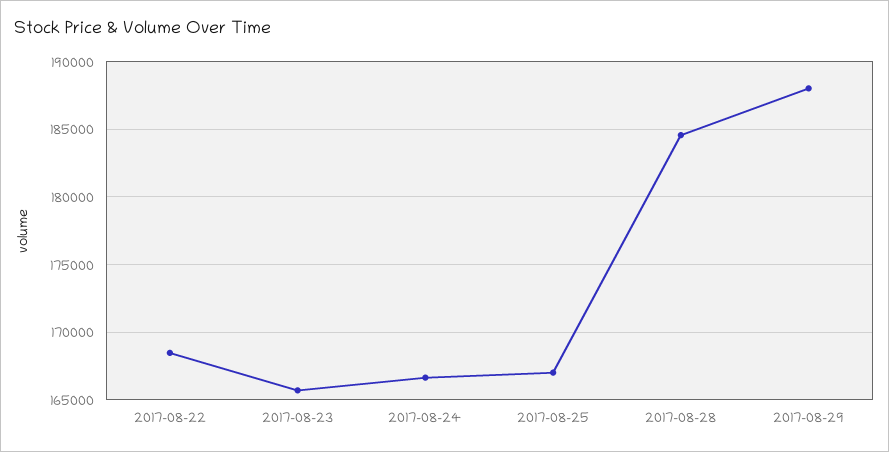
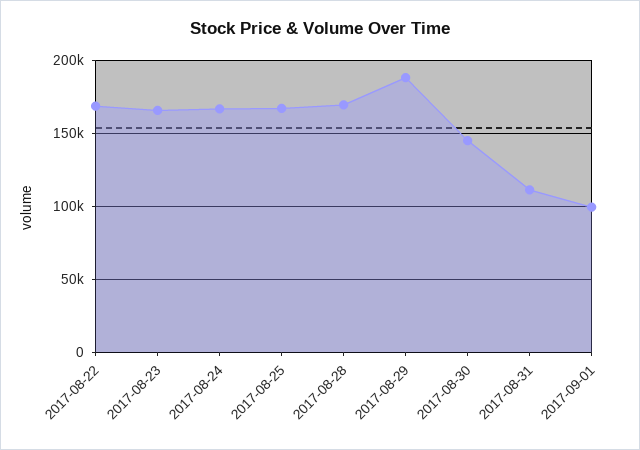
2017-08-28: 184500 -> 170000
2017-08-30: none -> 145000
2017-08-31: none -> 110000
2017-09-01: none -> 100000

